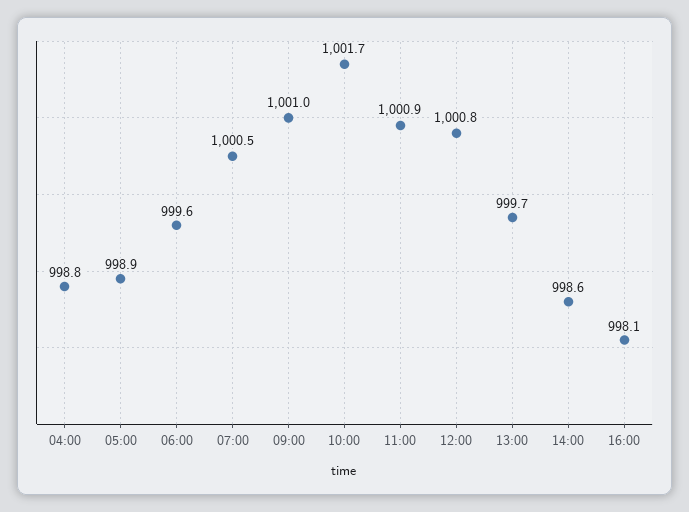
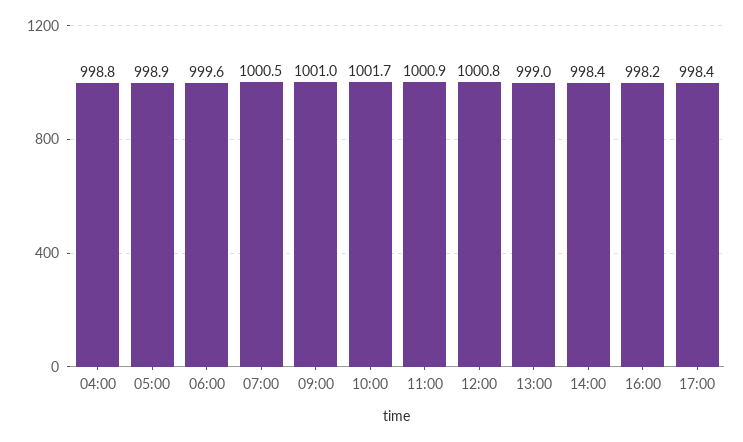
13:00: 999.7 -> 999
14:00: 998.6 -> 998.4
16:00: 998.1 -> 998.2
17:00: none -> 998.4

